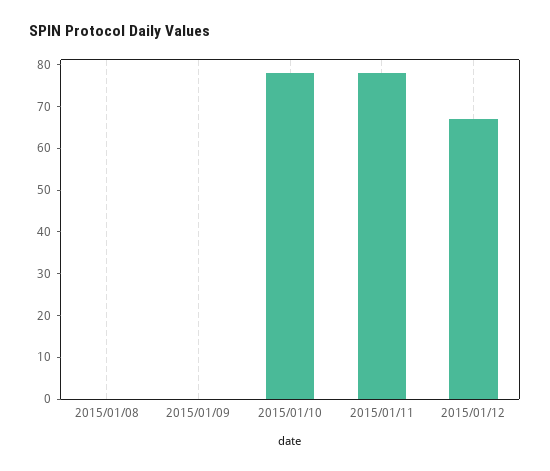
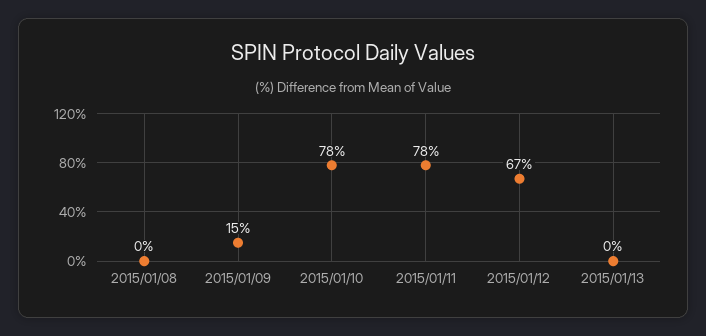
2015/01/09: 0 -> 15
2015/01/13: none -> 0

